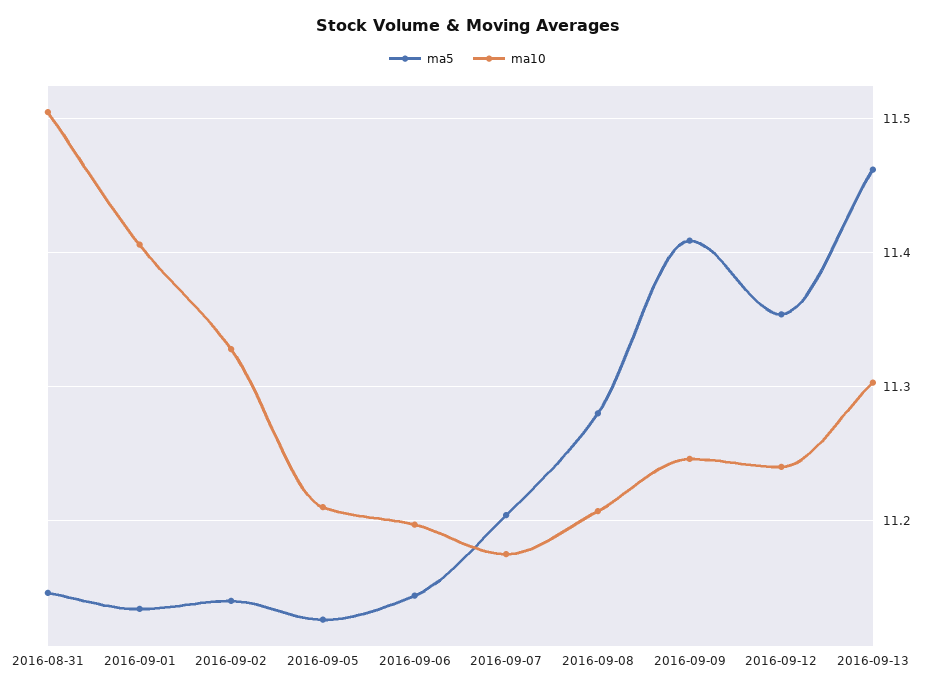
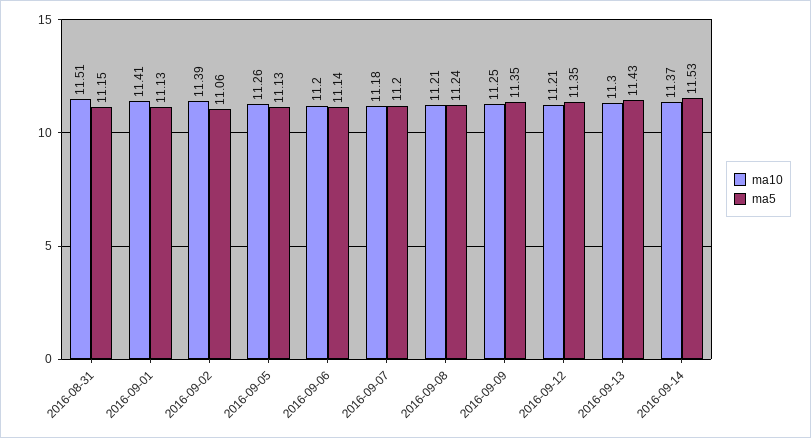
ma5, 2016-09-02: 11.14 -> 11.06
ma10, 2016-09-02: 11.33 -> 11.39
ma10, 2016-09-05: 11.21 -> 11.26
ma5, 2016-09-08: 11.28 -> 11.24
ma5, 2016-09-09: 11.41 -> 11.35
ma10, 2016-09-12: 11.24 -> 11.21
ma5, 2016-09-13: 11.46 -> 11.43
ma10, 2016-09-14: none -> 11.37
ma5, 2016-09-14: none -> 11.53

